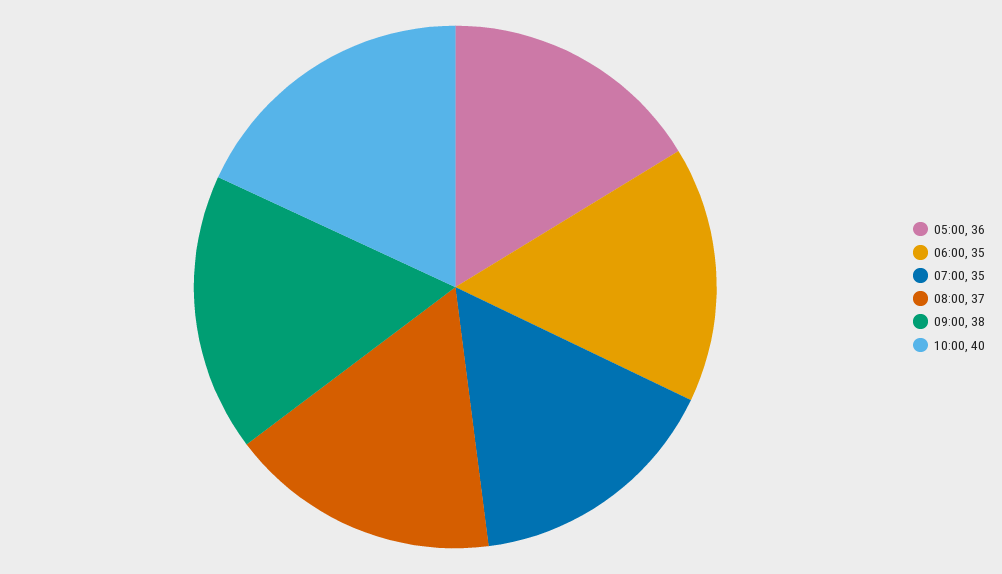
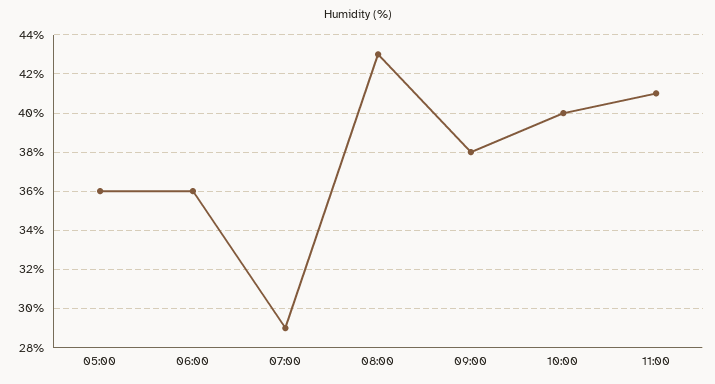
06:00: 35 -> 36
07:00: 35 -> 29
08:00: 37 -> 43
11:00: none -> 41

